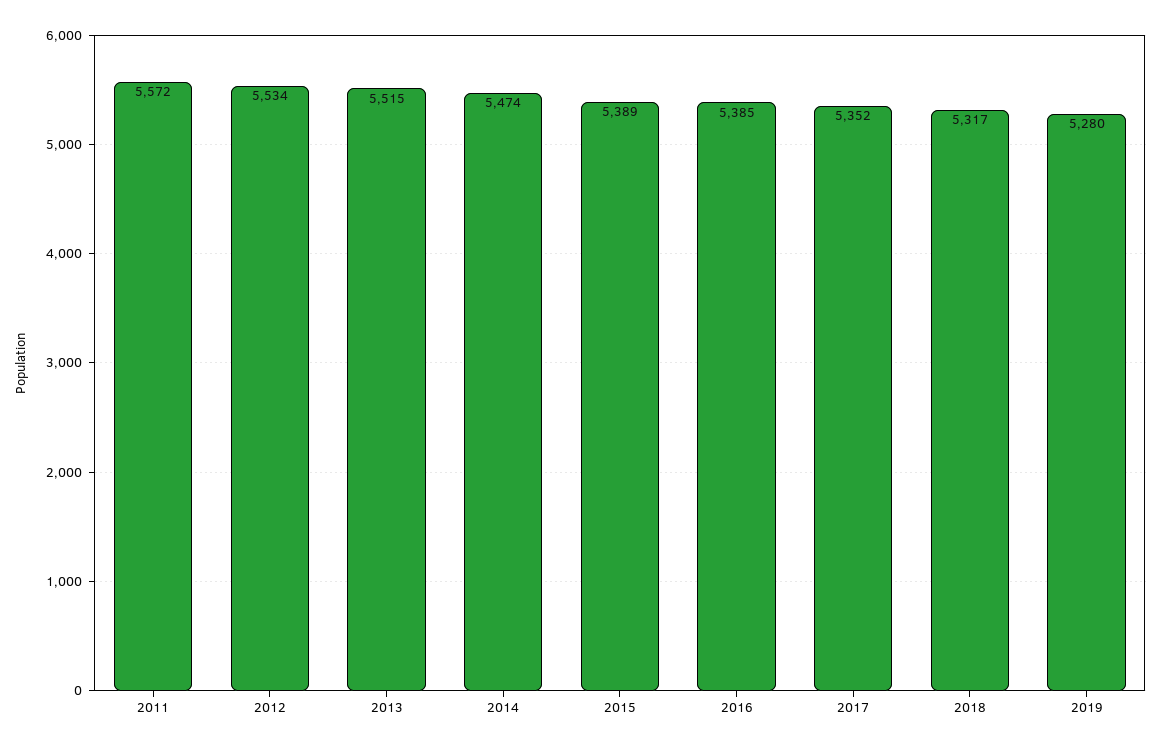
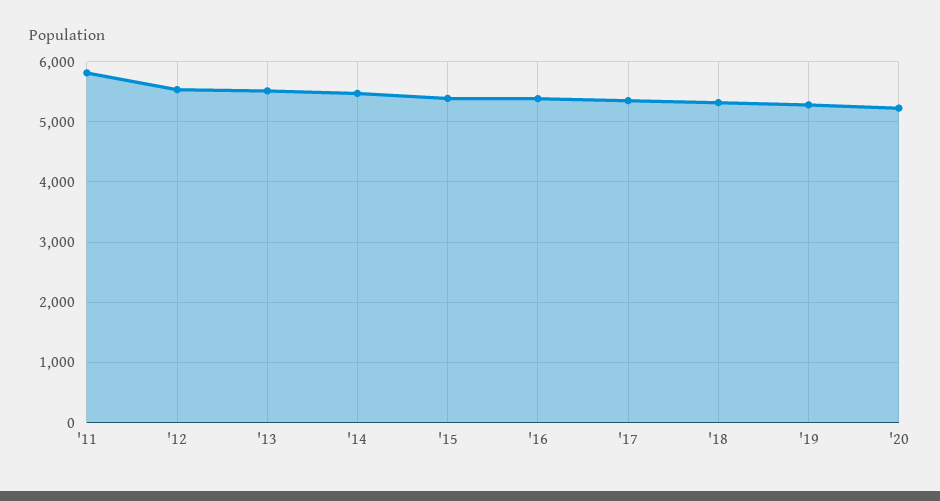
2011: 5572 -> 5800
'20: none -> 5200

